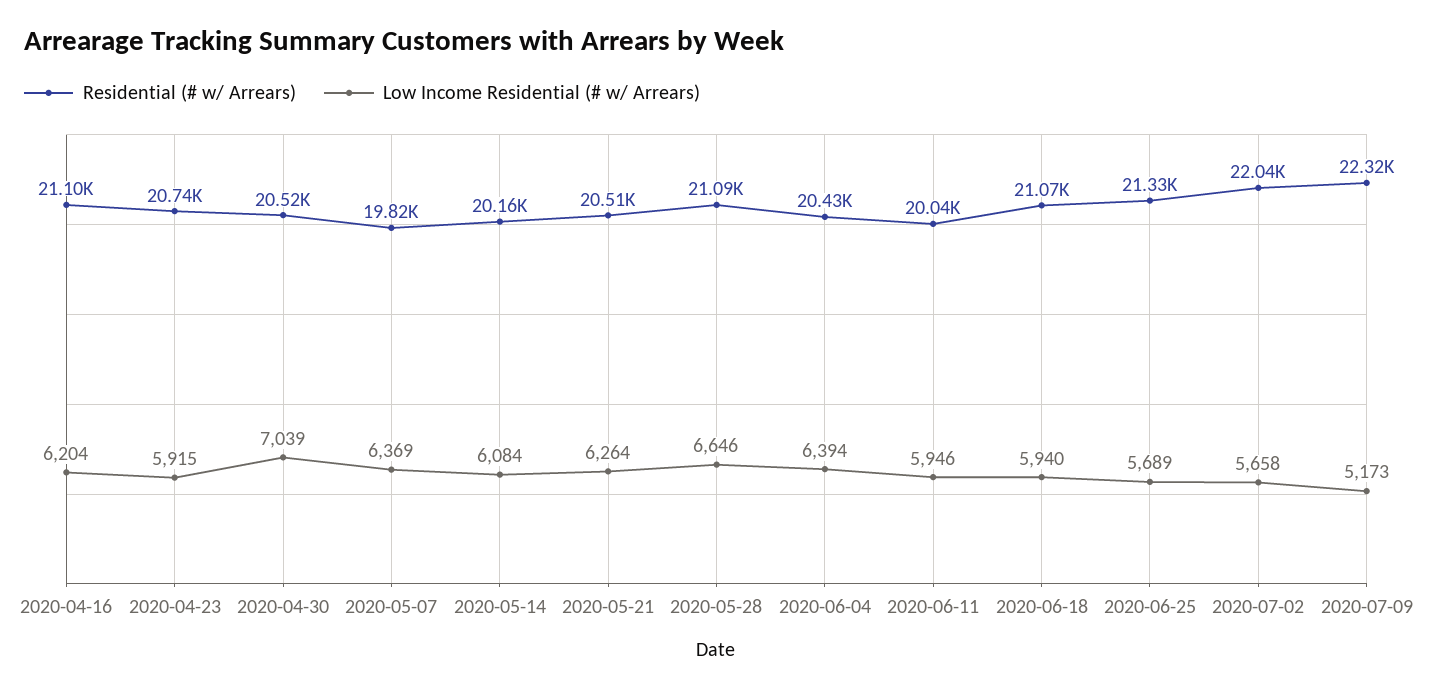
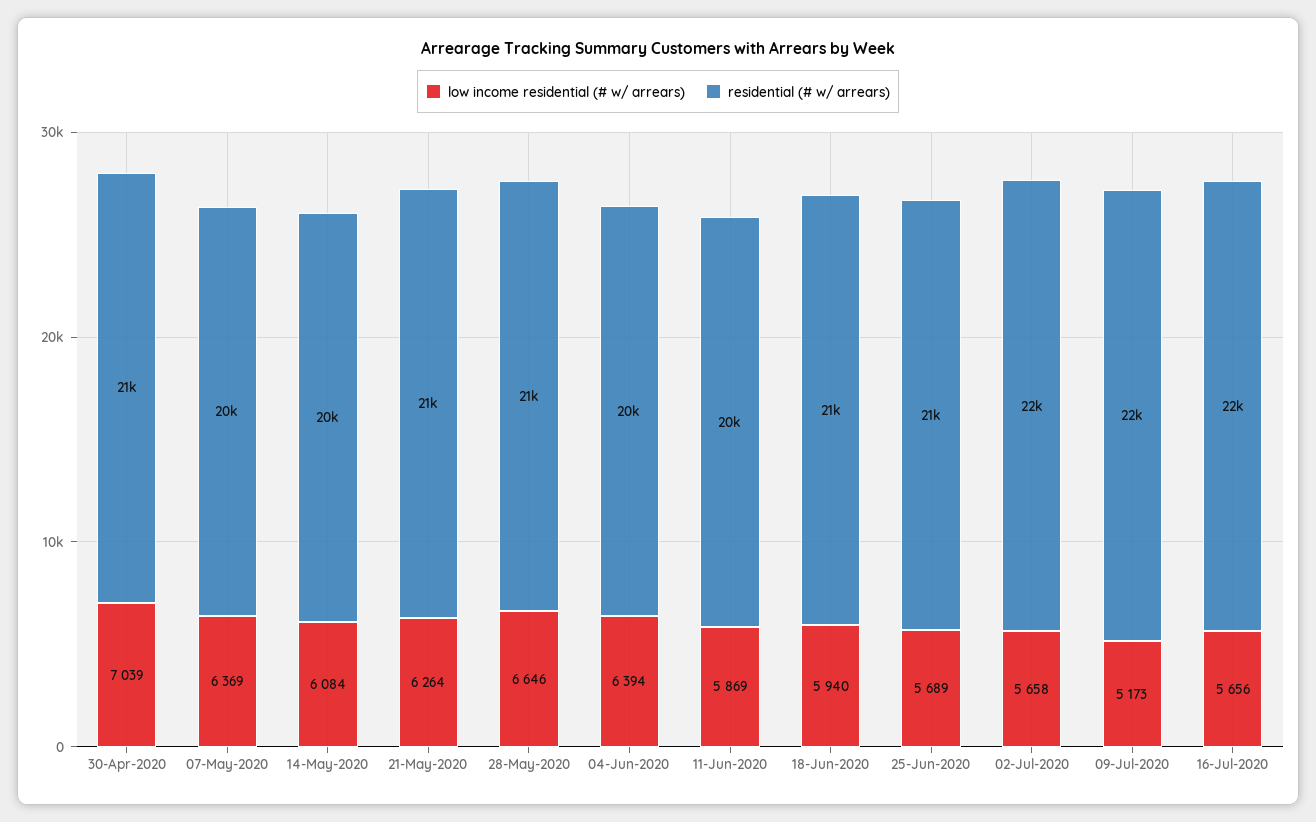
Residential (# w/ Arrears), 2020-04-16: 21100 -> none
Low Income Residential (# w/ Arrears), 2020-04-16: 6204 -> none
Residential (# w/ Arrears), 2020-04-23: 20740 -> none
Low Income Residential (# w/ Arrears), 2020-04-23: 5915 -> none
Low Income Residential (# w/ Arrears), 2020-06-11: 5946 -> 5869
Low Income Residential (# w/ Arrears), 16-Jul-2020: none -> 5656
Residential (# w/ Arrears), 16-Jul-2020: none -> 22000

